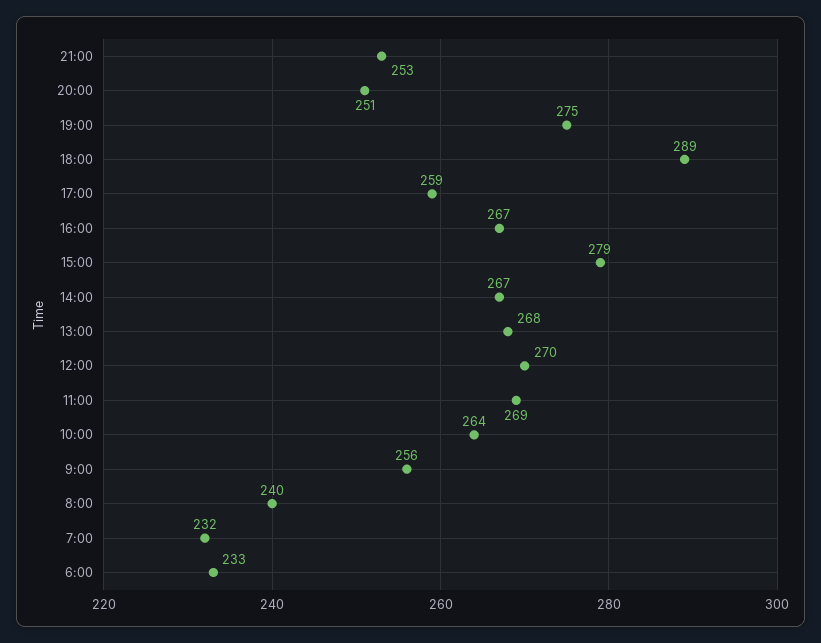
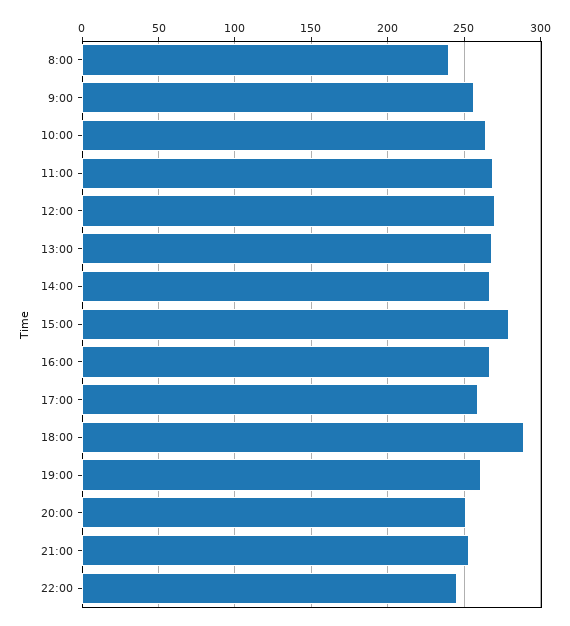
19:00: 275 -> 260
7:00: 232 -> none
6:00: 233 -> none
22:00: none -> 245

